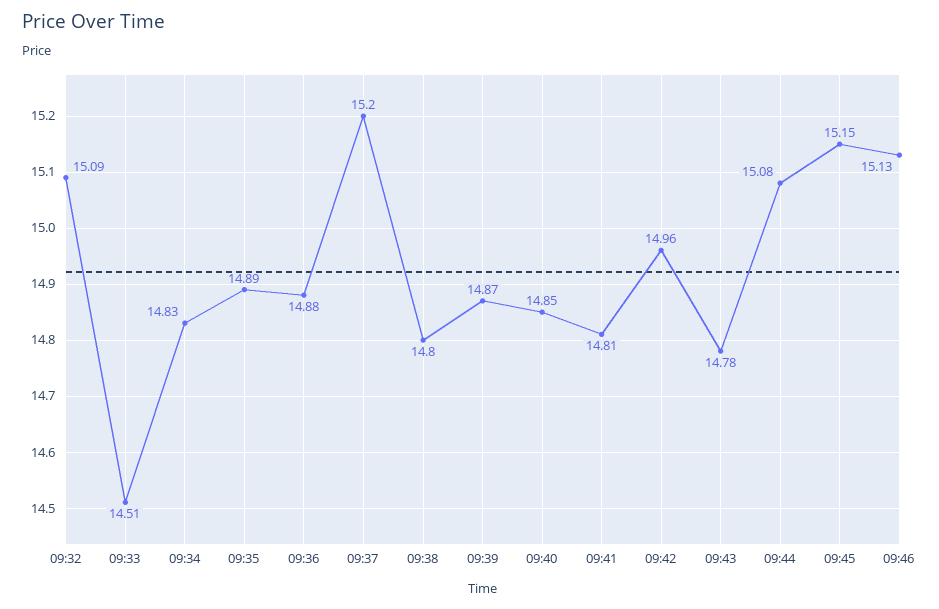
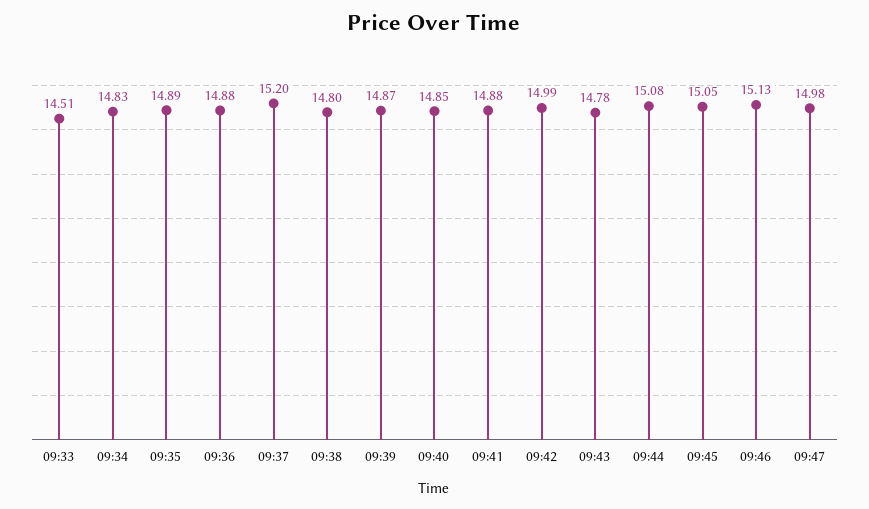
09:32: 15.09 -> none
09:41: 14.81 -> 14.88
09:42: 14.96 -> 14.99
09:45: 15.15 -> 15.05
09:47: none -> 14.98

